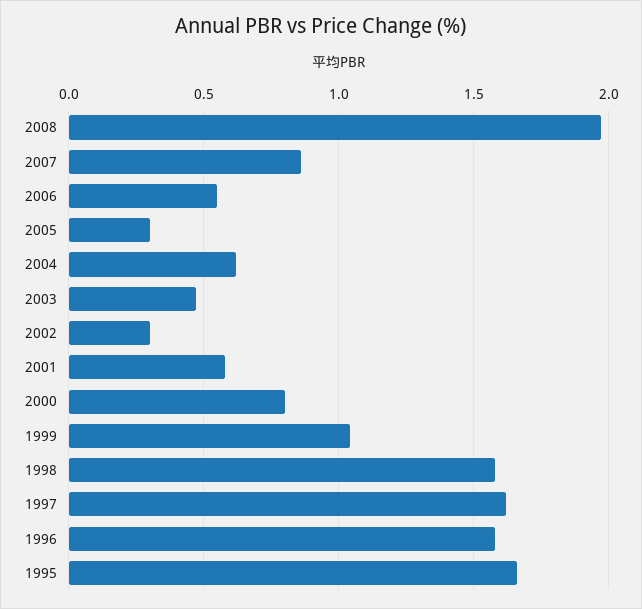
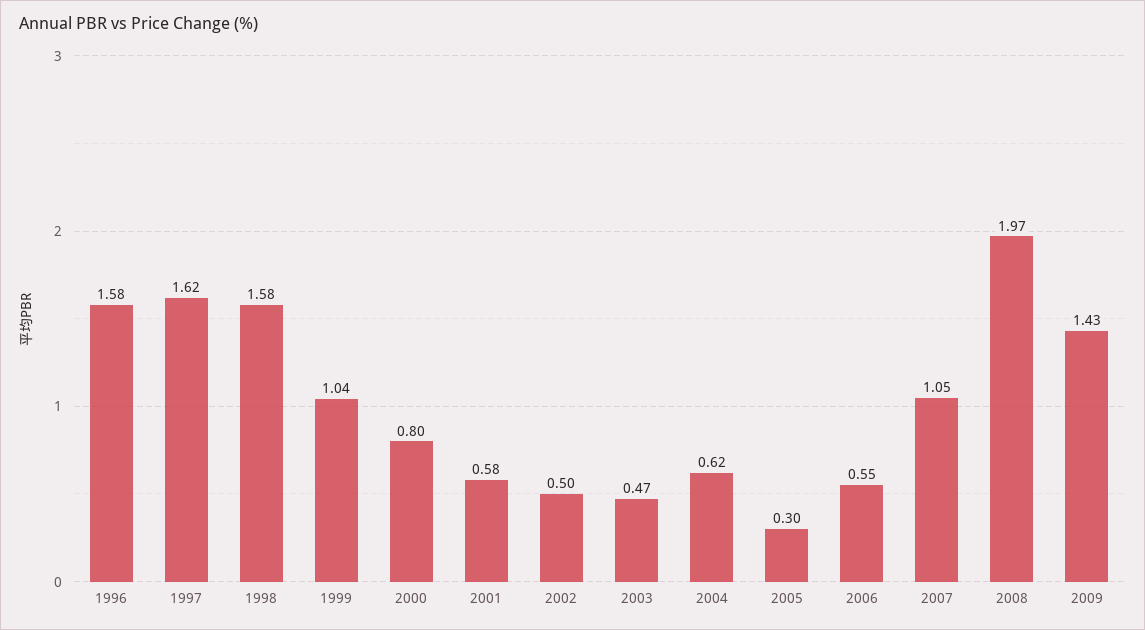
2007: 0.85 -> 1.05
2002: 0.3 -> 0.5
1995: 1.65 -> none
2009: none -> 1.43

